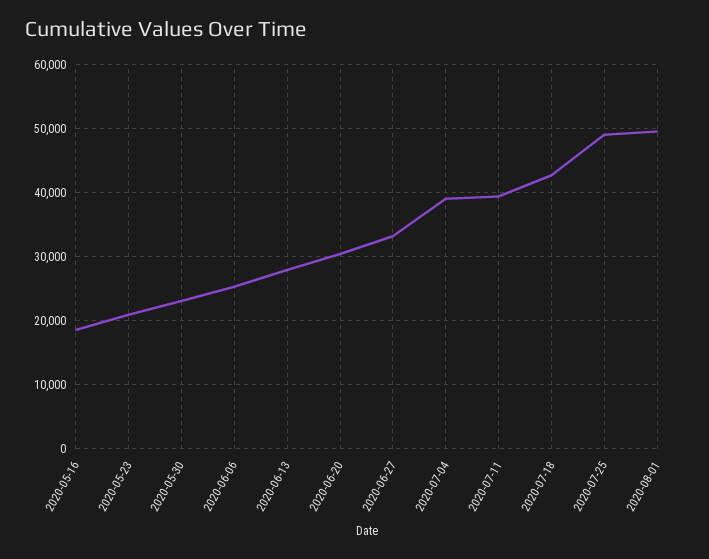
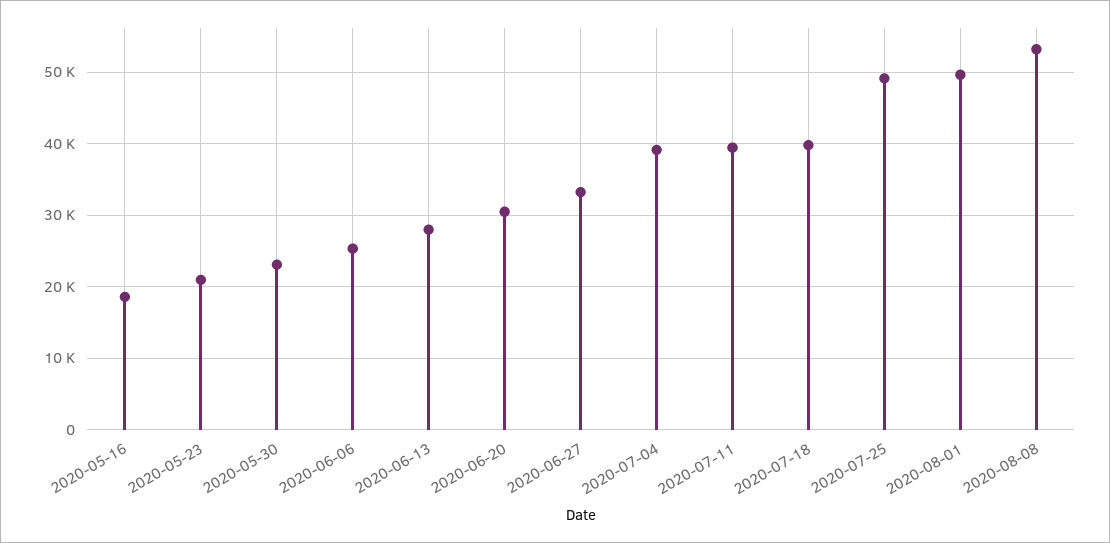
2020-07-18: 43000 -> 40000
2020-08-08: none -> 53000

